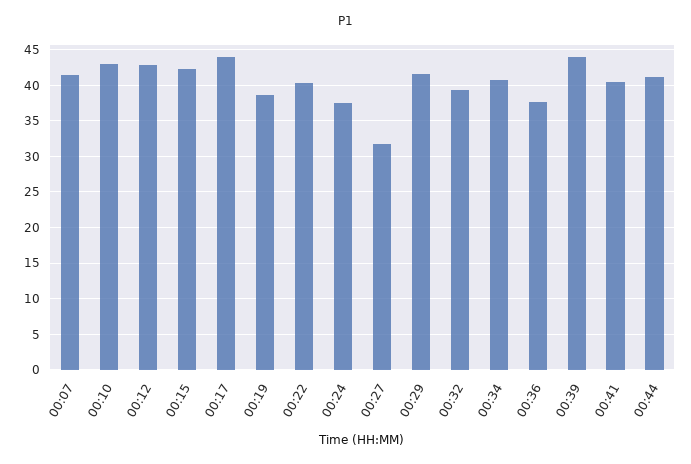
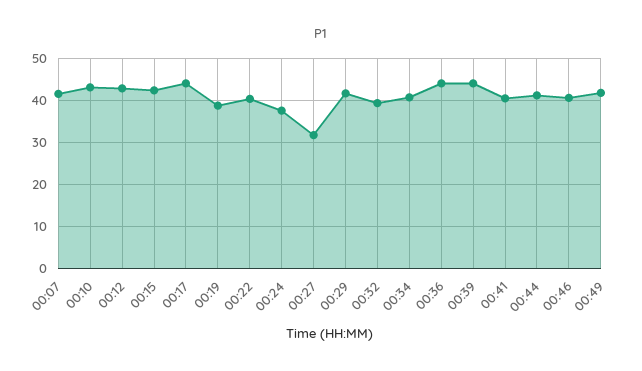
00:36: 38 -> 44
00:46: none -> 40
00:49: none -> 42

